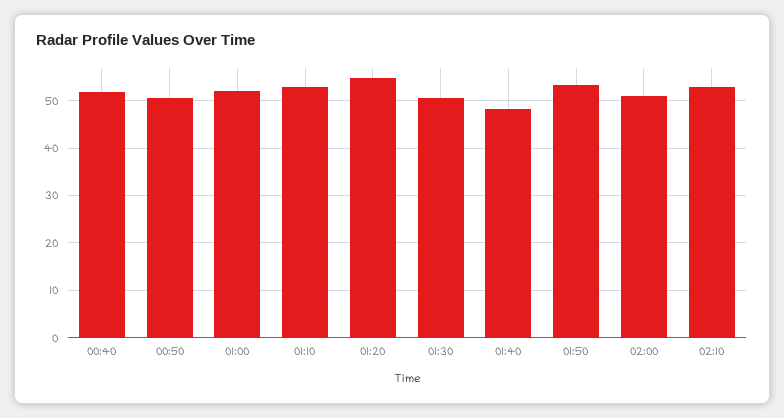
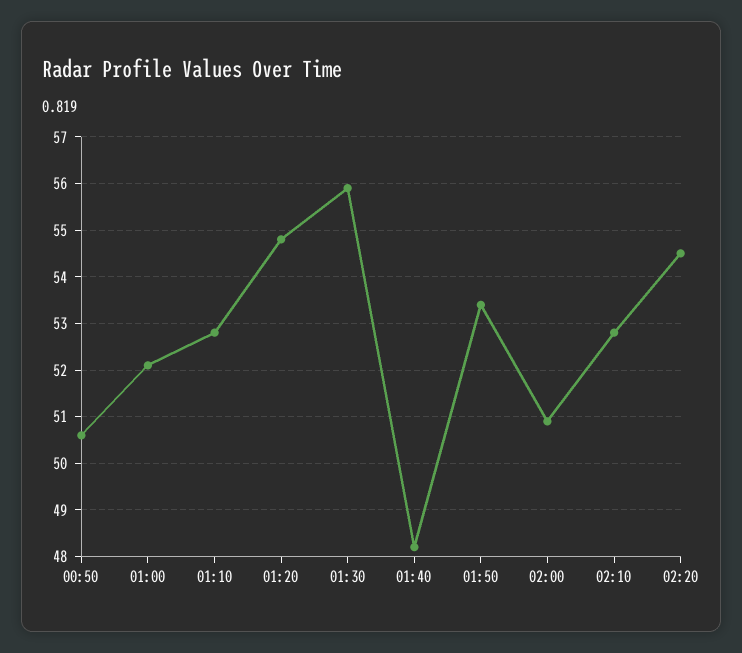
00:40: 52 -> none
01:30: 50 -> 56
02:20: none -> 54.5

